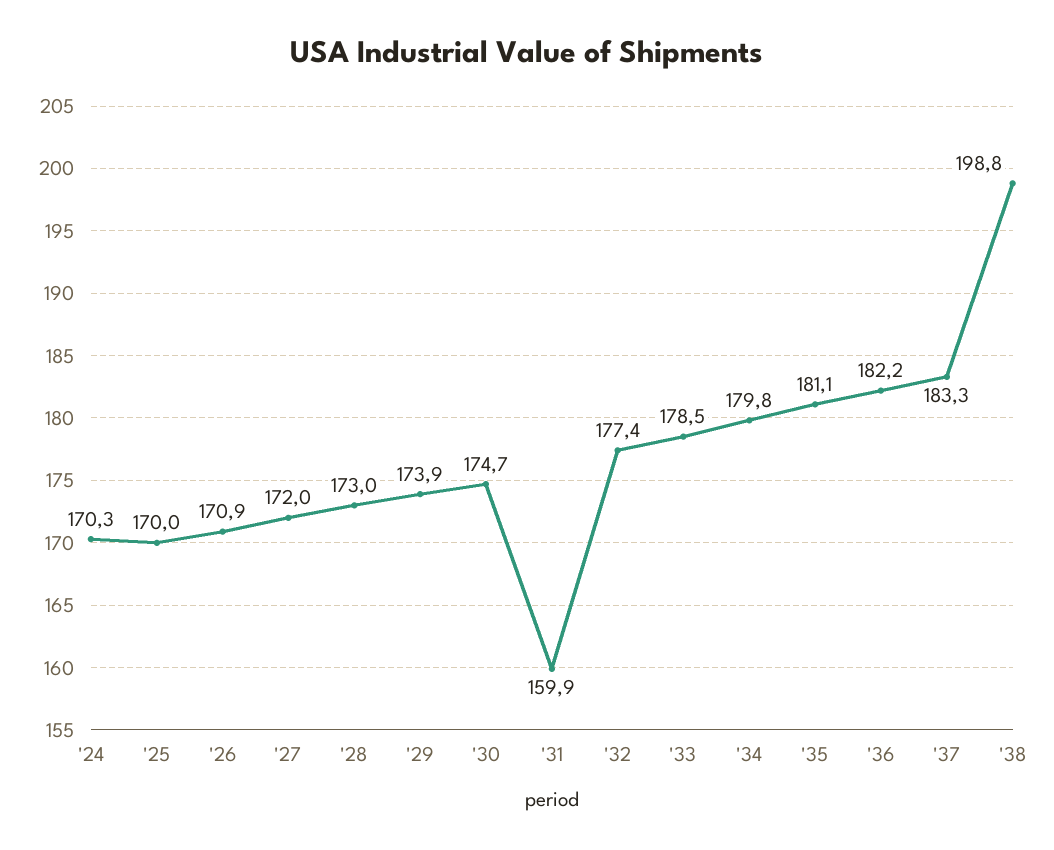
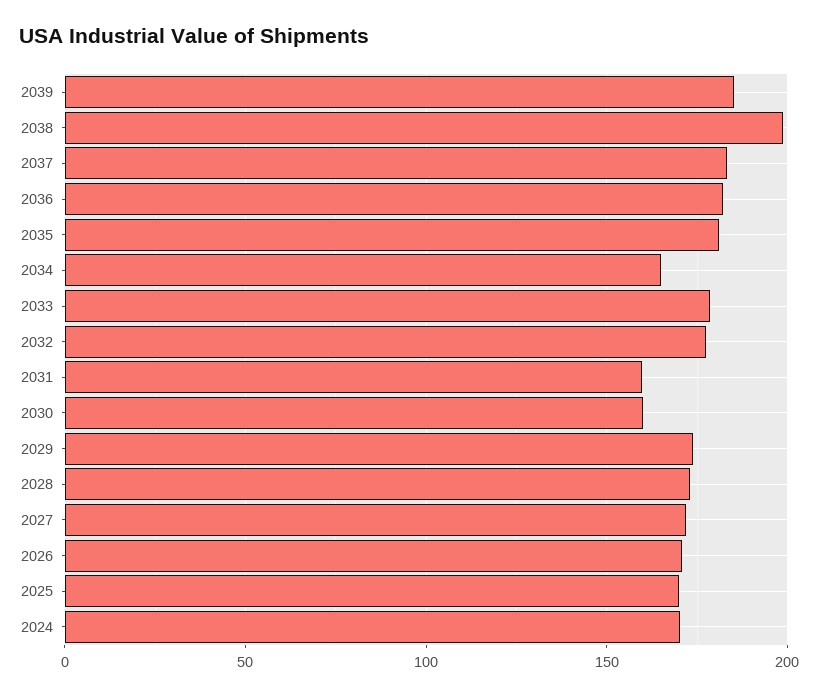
'30: 174.7 -> 160
'34: 179.8 -> 165
2039: none -> 185

